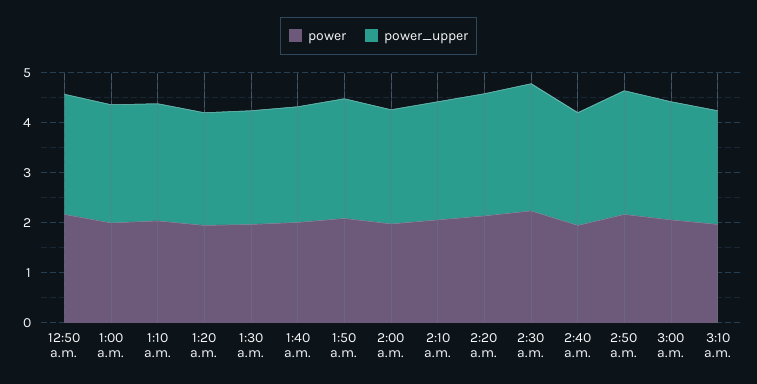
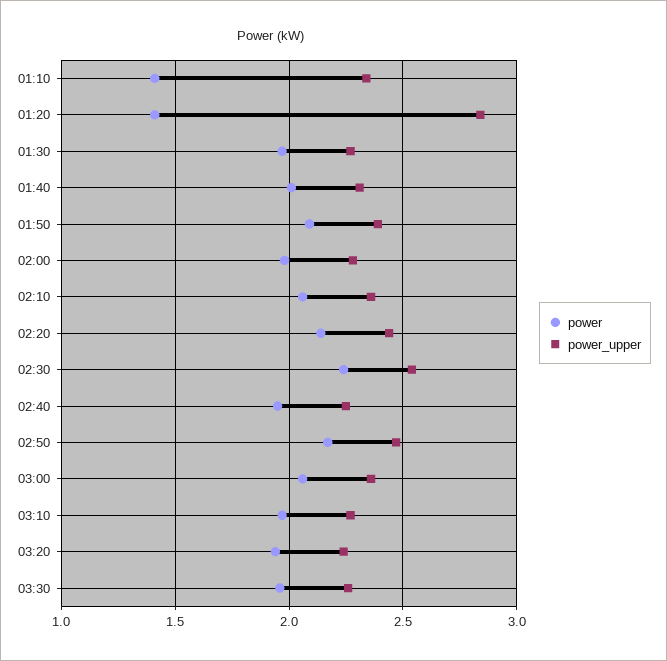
power, 12:50 a.m.: 2.2 -> none
power_upper, 12:50 a.m.: 2.4 -> none
power, 1:00 a.m.: 2 -> none
power_upper, 1:00 a.m.: 2.4 -> none
power, 1:10 a.m.: 2 -> 1.4
power, 1:20 a.m.: 2 -> 1.4
power_upper, 1:20 a.m.: 2.2 -> 2.85
power, 03:20: none -> 1.95
power_upper, 03:20: none -> 2.25
power, 03:30: none -> 1.95
power_upper, 03:30: none -> 2.25

